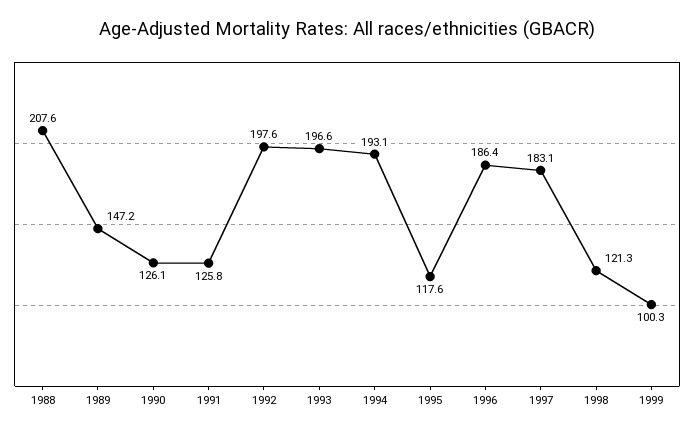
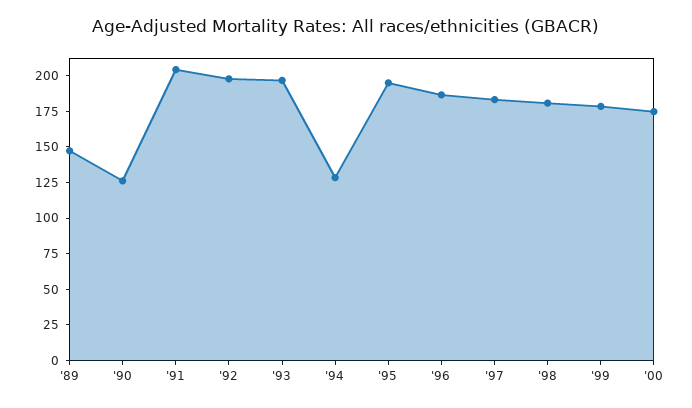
1988: 207.6 -> none
1991: 125.8 -> 200
1994: 193.1 -> 125
1995: 117.6 -> 200
1998: 121.3 -> 175
1999: 100.3 -> 175
'00: none -> 175

